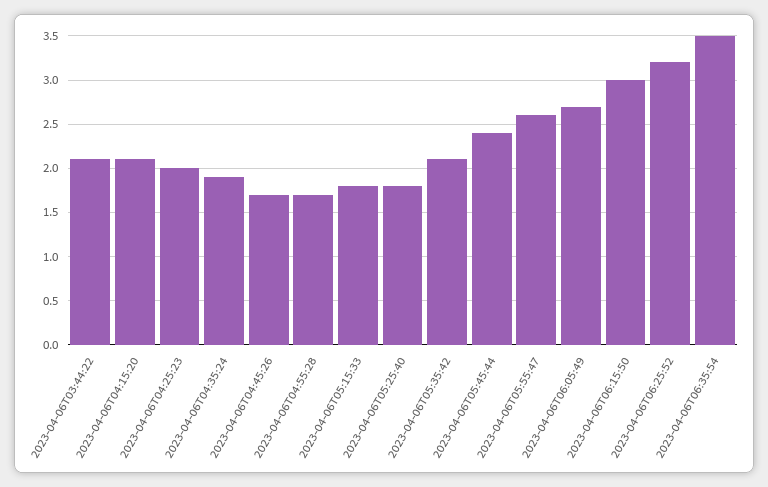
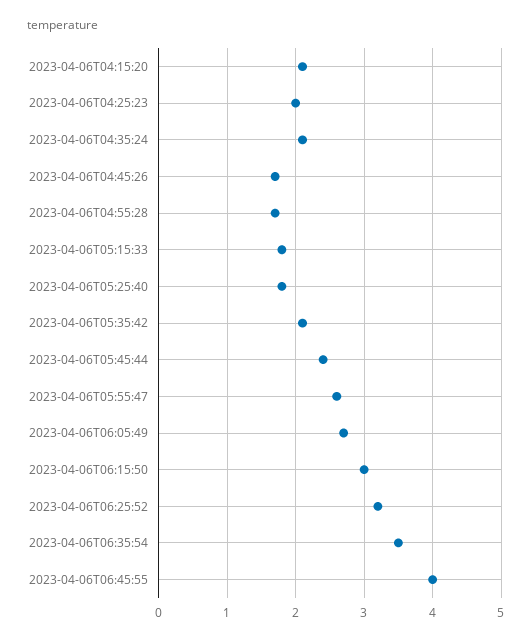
2023-04-06T03:44:22: 2.1 -> none
2023-04-06T04:35:24: 1.9 -> 2.1
2023-04-06T06:45:55: none -> 4

